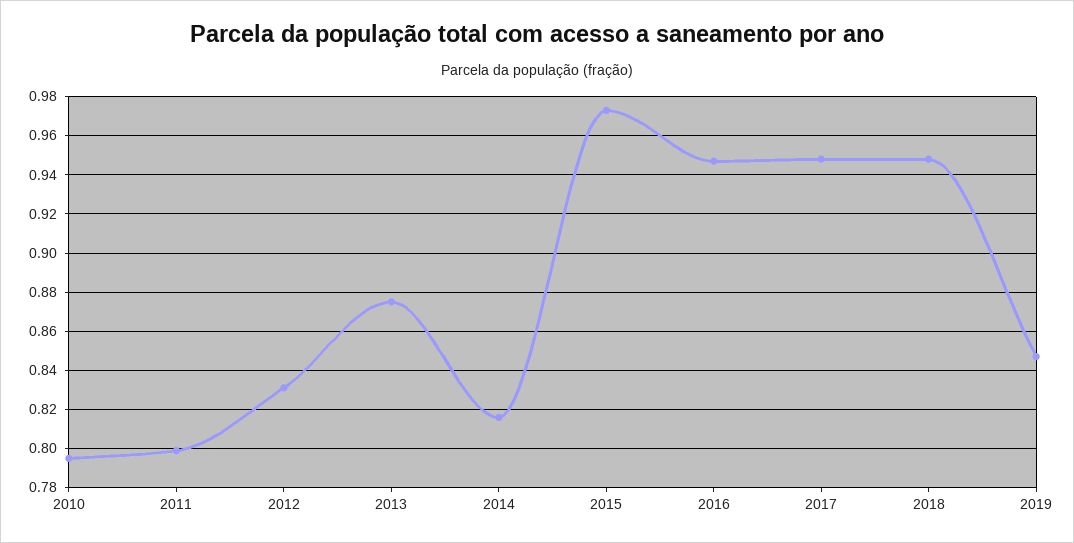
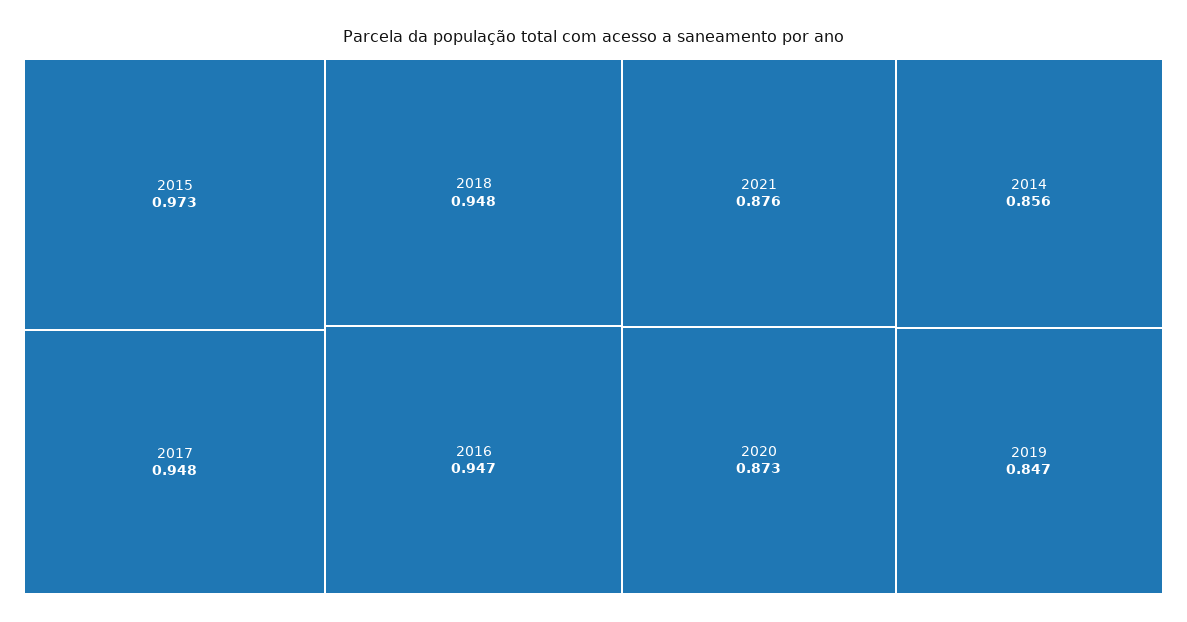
2010: 0.795 -> none
2011: 0.8 -> none
2012: 0.83 -> none
2013: 0.875 -> none
2014: 0.815 -> 0.856
2021: none -> 0.876
2020: none -> 0.873

